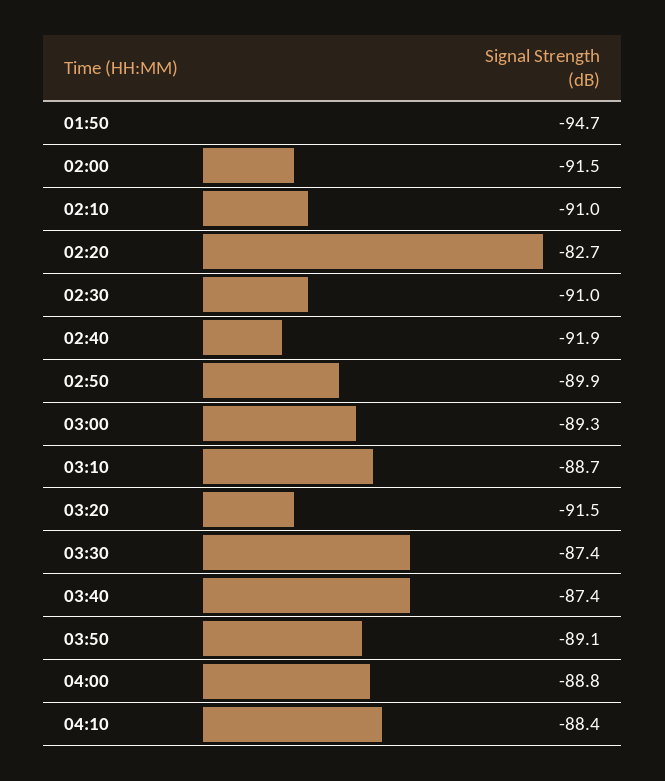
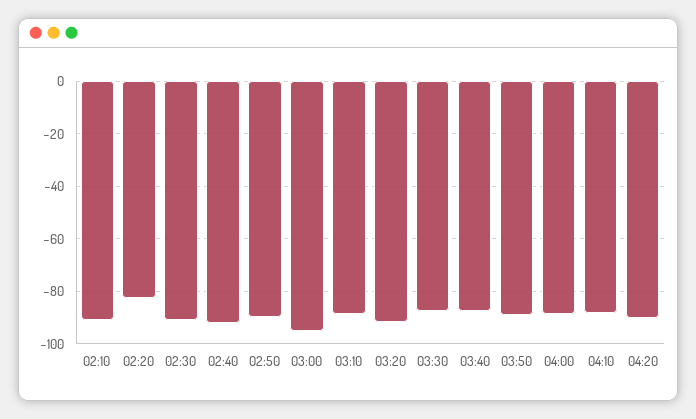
01:50: -94.7 -> none
02:00: -91.5 -> none
03:00: -89.3 -> -95
04:20: none -> -90

